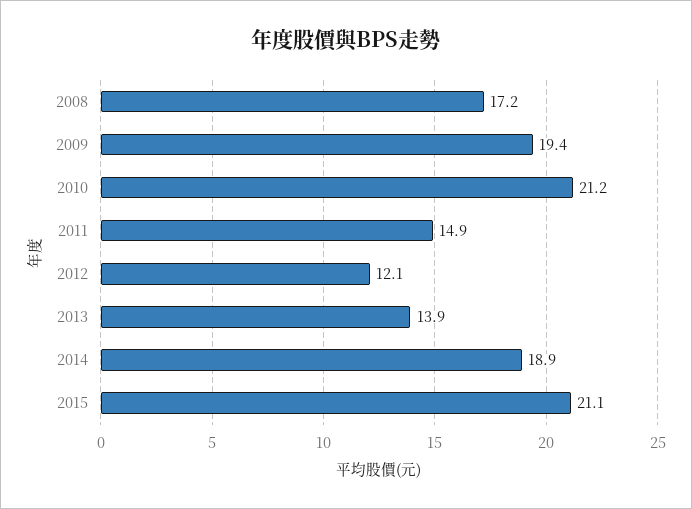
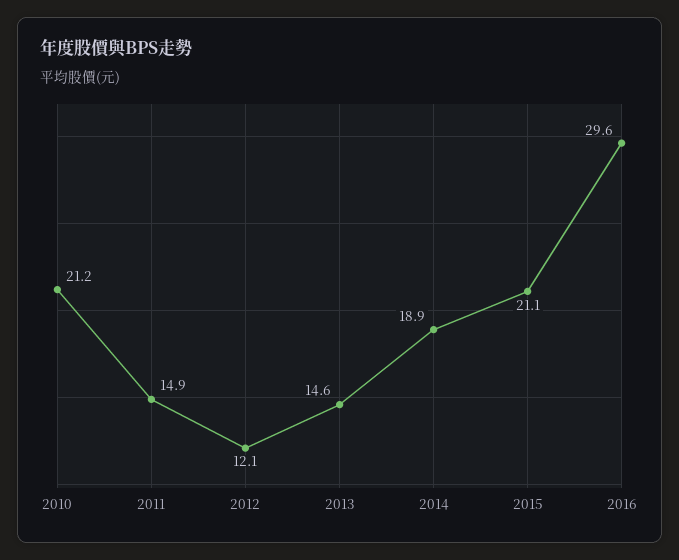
2008: 17.2 -> none
2009: 19.4 -> none
2013: 13.9 -> 14.6
2016: none -> 29.6

